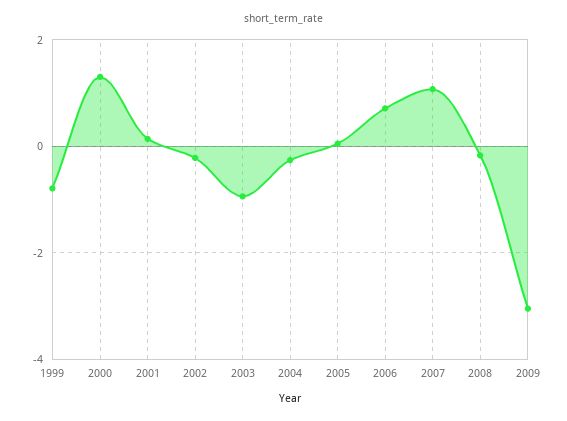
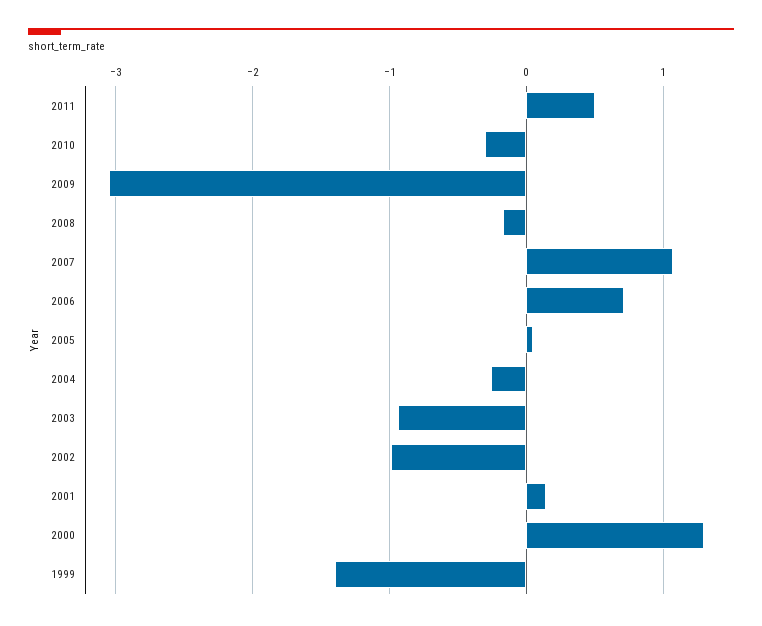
1999: -0.8 -> -1.4
2002: -0.2 -> -1
2011: none -> 0.5
2010: none -> -0.3

